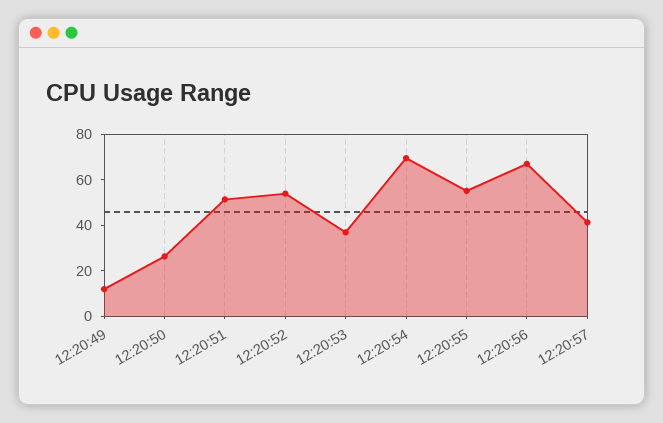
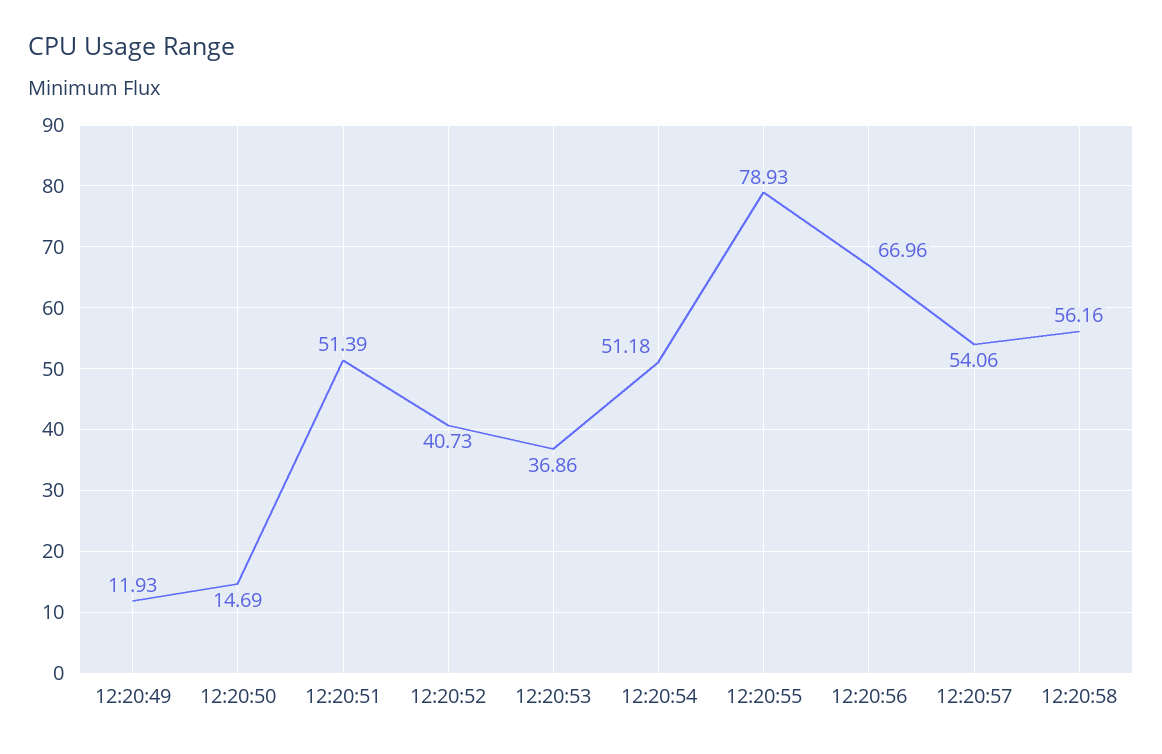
12:20:50: 25 -> 14.69
12:20:52: 55 -> 40.73
12:20:54: 70 -> 51.18
12:20:55: 55 -> 78.93
12:20:57: 40 -> 54.06
12:20:58: none -> 56.16

